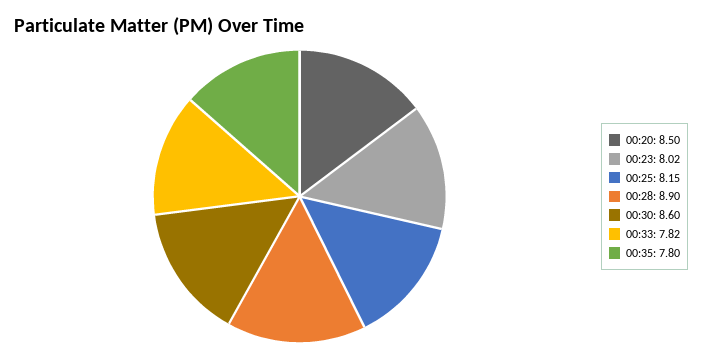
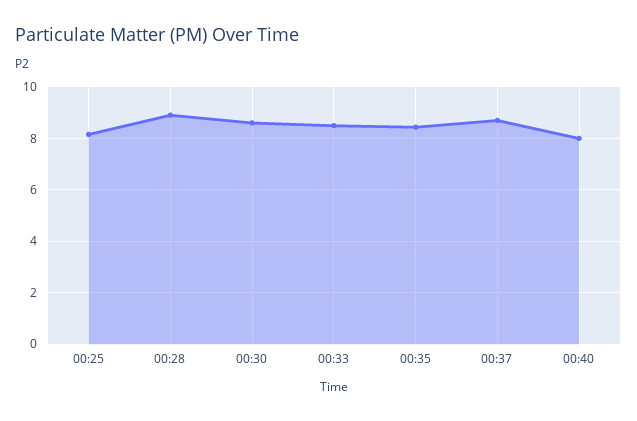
00:20: 8.5 -> none
00:23: 8.02 -> none
00:33: 7.82 -> 8.5
00:35: 7.8 -> 8.5
00:37: none -> 8.75
00:40: none -> 8

